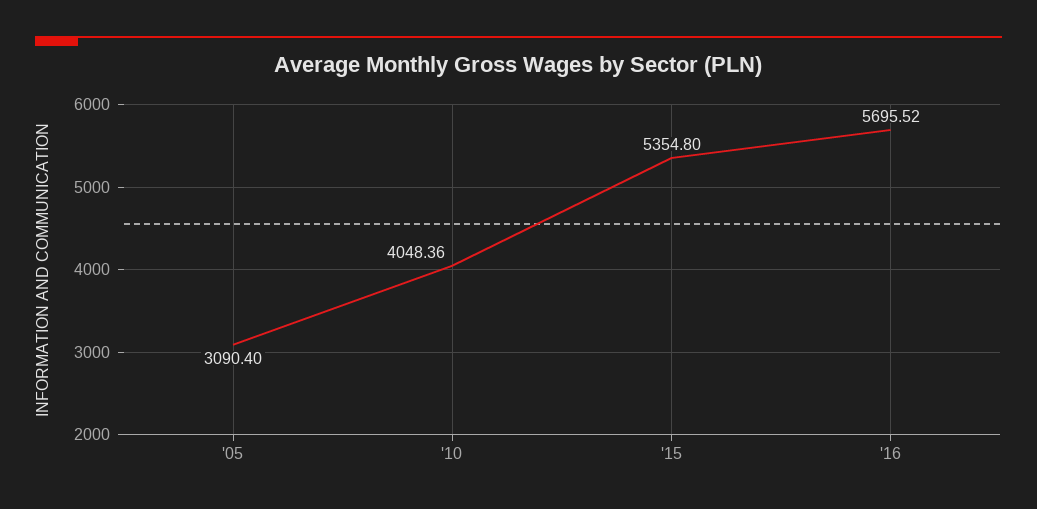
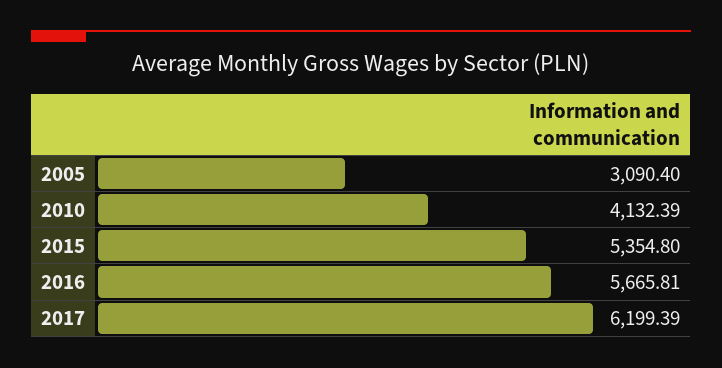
'10: 4048.36 -> 4132.39
'16: 5695.52 -> 5665.81
2017: none -> 6199.39

